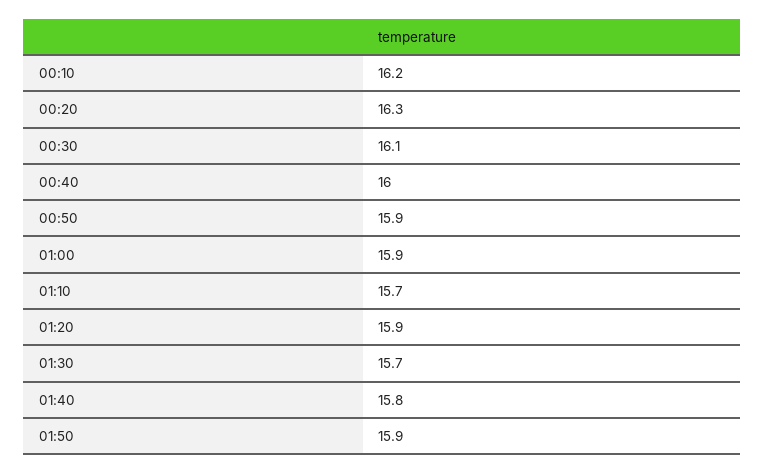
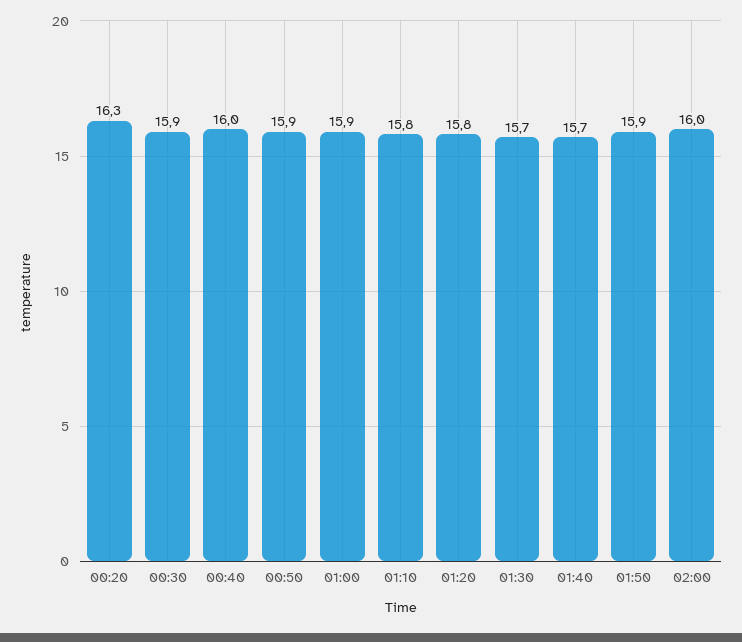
00:10: 16.2 -> none
00:30: 16.1 -> 15.9
01:10: 15.7 -> 15.8
01:20: 15.9 -> 15.8
01:40: 15.8 -> 15.7
02:00: none -> 16

